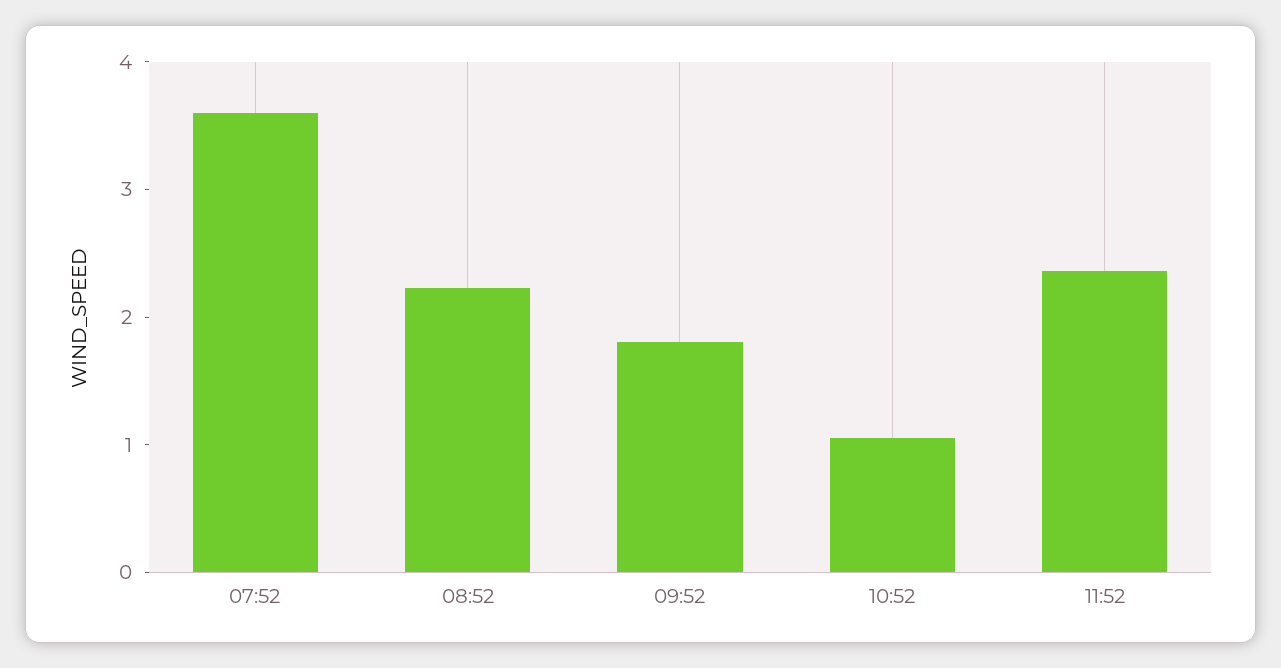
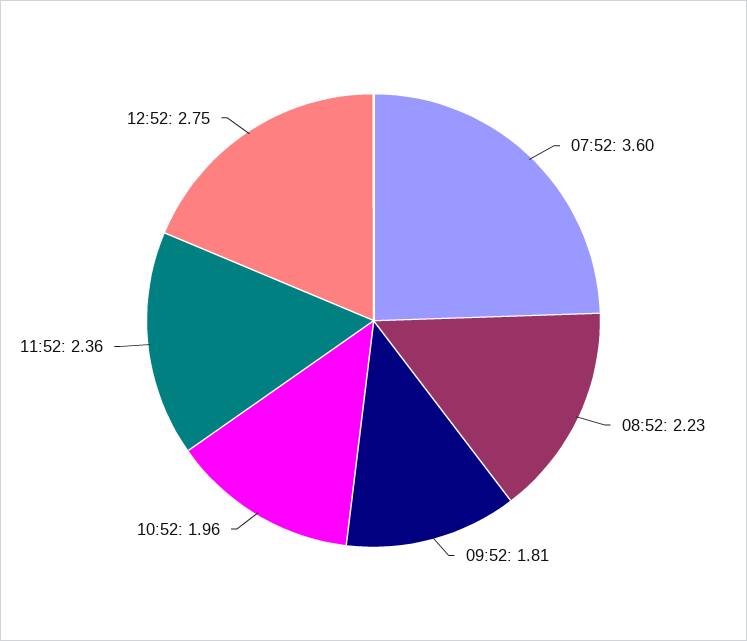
10:52: 1 -> 1.96
12:52: none -> 2.75

